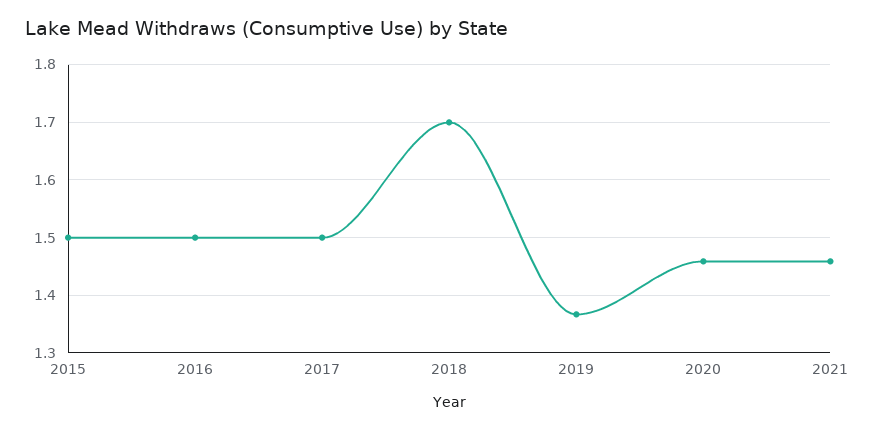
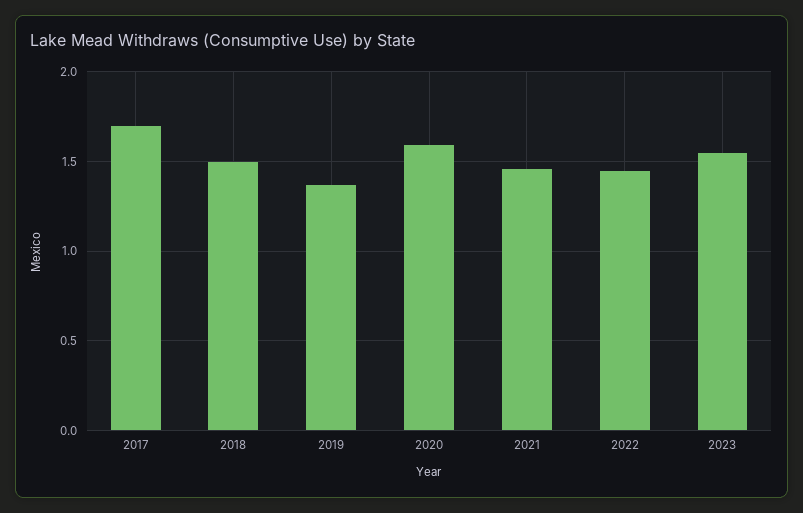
2015: 1.5 -> none
2016: 1.5 -> none
2017: 1.5 -> 1.7
2018: 1.7 -> 1.5
2020: 1.46 -> 1.6
2022: none -> 1.45
2023: none -> 1.55

